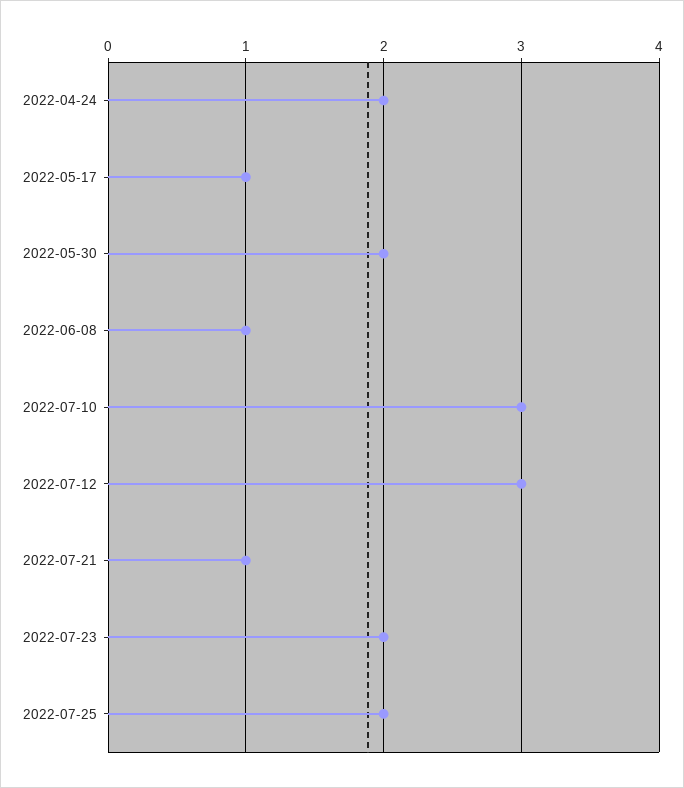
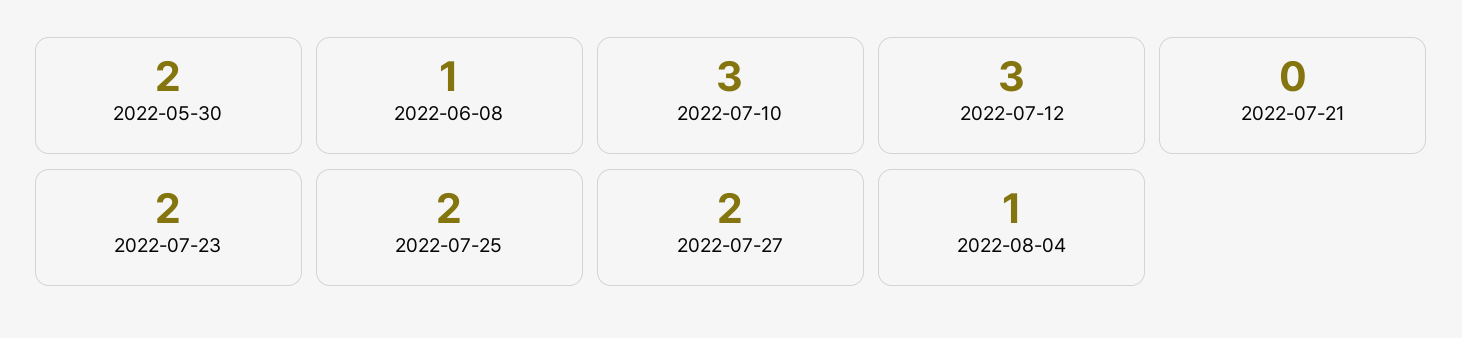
2022-04-24: 2 -> none
2022-05-17: 1 -> none
2022-07-21: 1 -> 0
2022-07-27: none -> 2
2022-08-04: none -> 1

